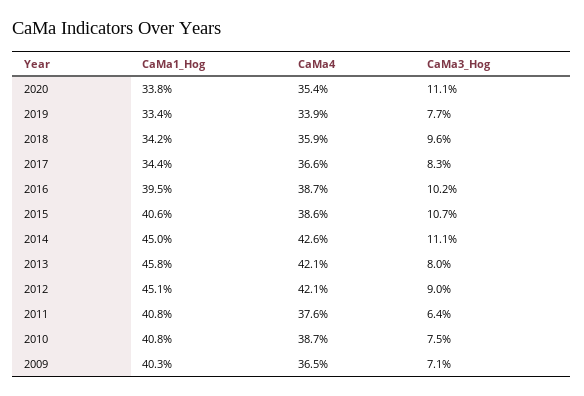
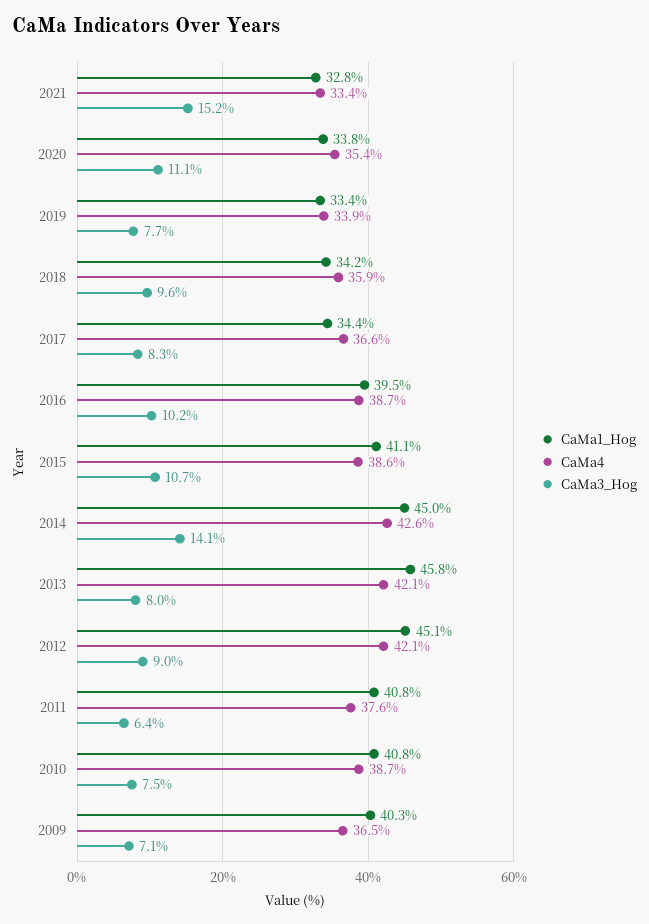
CaMa1_Hog, 2015: 40.6 -> 41.1
CaMa3_Hog, 2014: 11.1 -> 14.1
CaMa1_Hog, 2021: none -> 32.8
CaMa4, 2021: none -> 33.4
CaMa3_Hog, 2021: none -> 15.2

